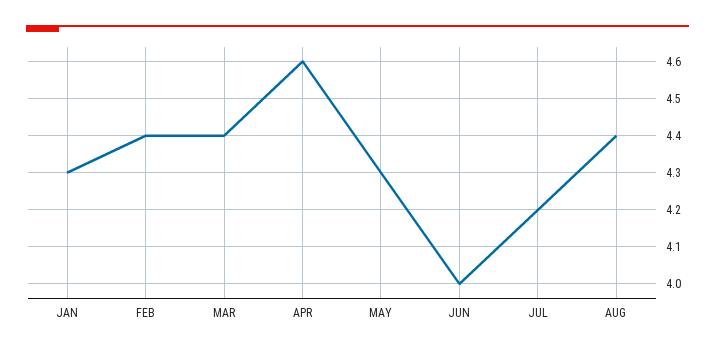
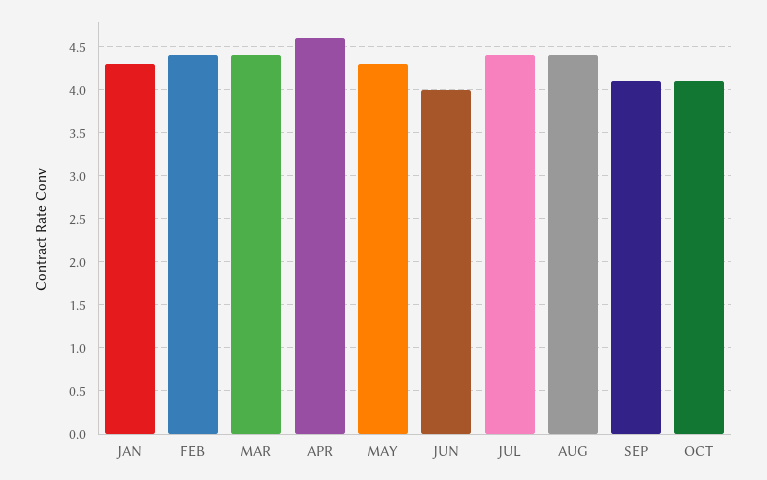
JUL: 4.2 -> 4.4
SEP: none -> 4.1
OCT: none -> 4.1

